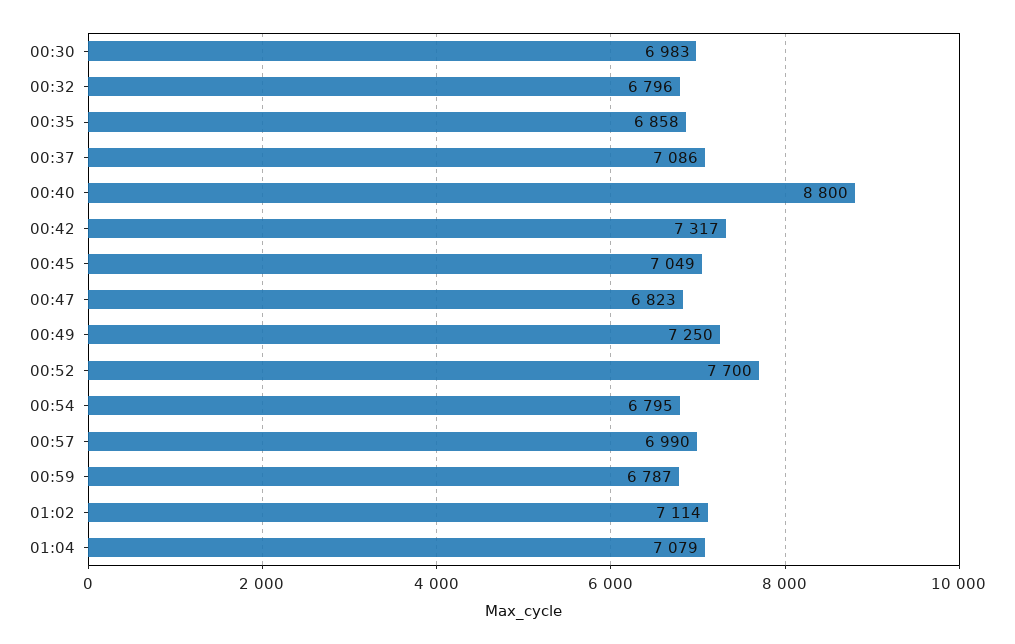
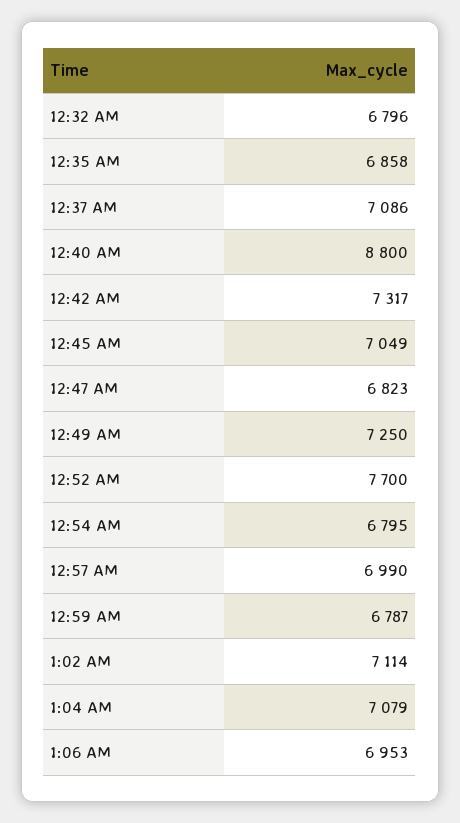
00:30: 6983 -> none
1:06 AM: none -> 6953

